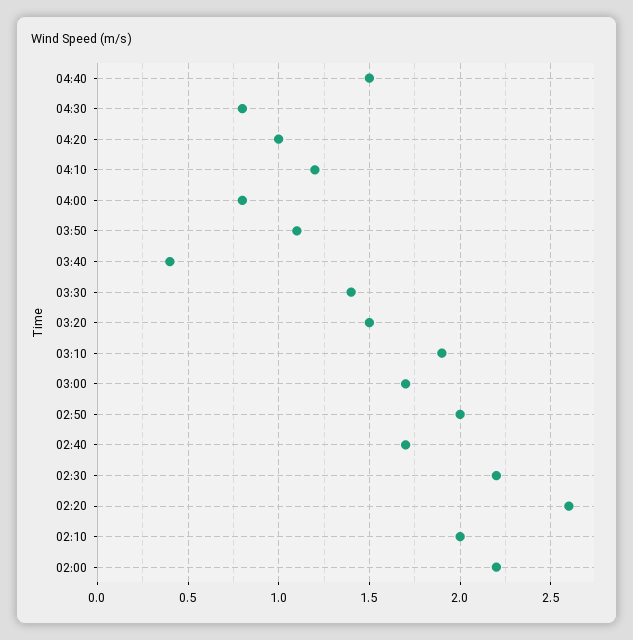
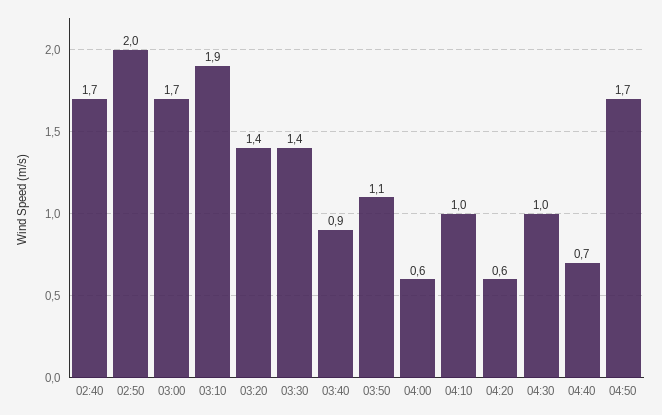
04:40: 1.5 -> 0.7
04:30: 0.8 -> 1
04:20: 1 -> 0.6
04:10: 1.2 -> 1
04:00: 0.8 -> 0.6
03:40: 0.4 -> 0.9
03:20: 1.5 -> 1.4
02:30: 2.2 -> none
02:20: 2.6 -> none
02:10: 2 -> none
02:00: 2.2 -> none
04:50: none -> 1.7

